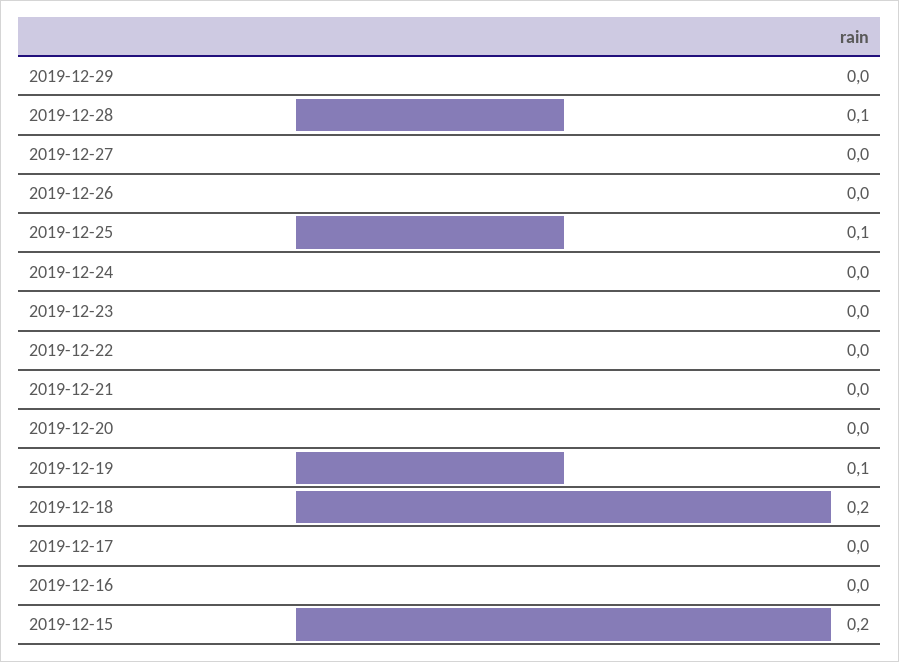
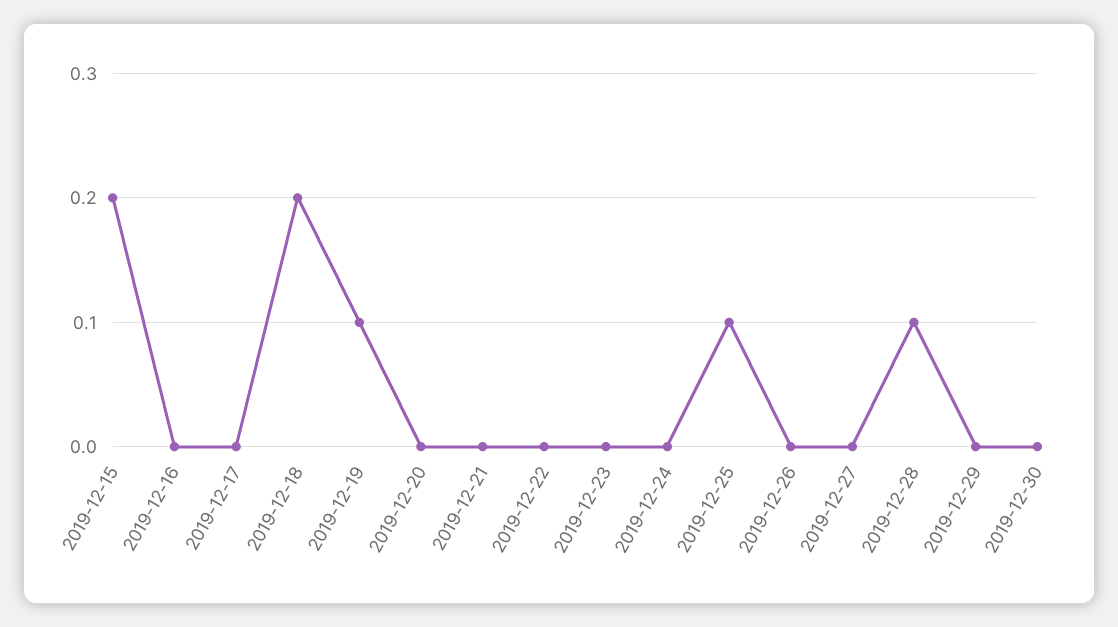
2019-12-30: none -> 0

